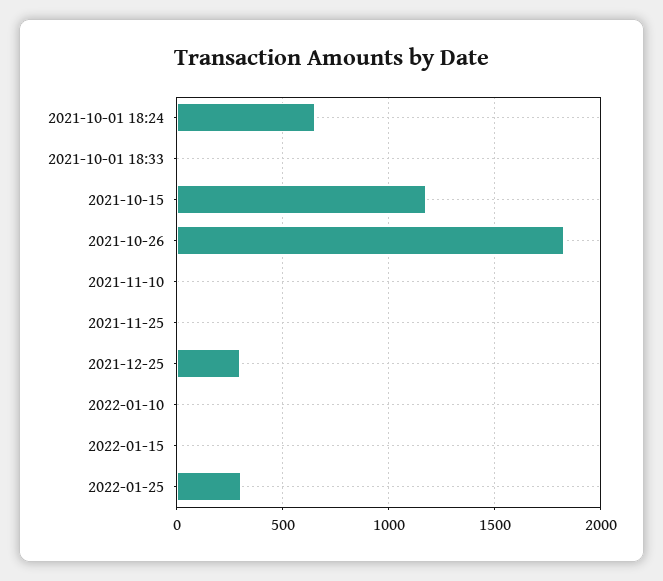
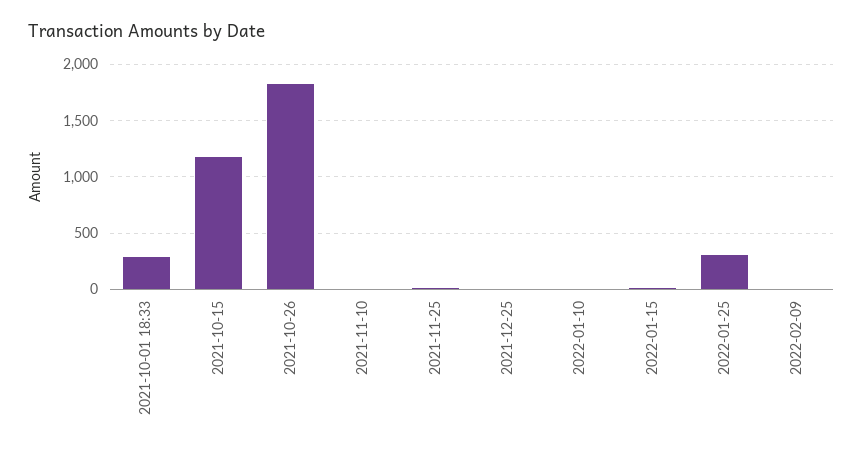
2021-10-01 18:24: 650 -> none
2021-10-01 18:33: 0 -> 300
2021-12-25: 300 -> 0
2022-02-09: none -> 0

